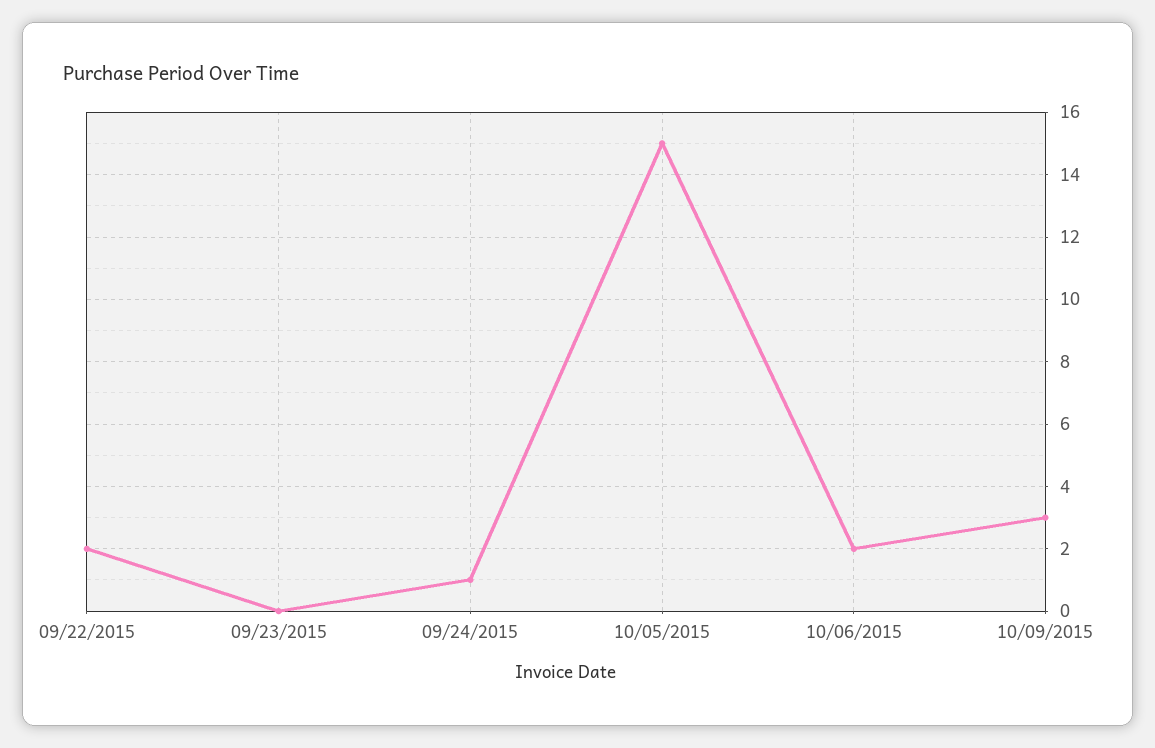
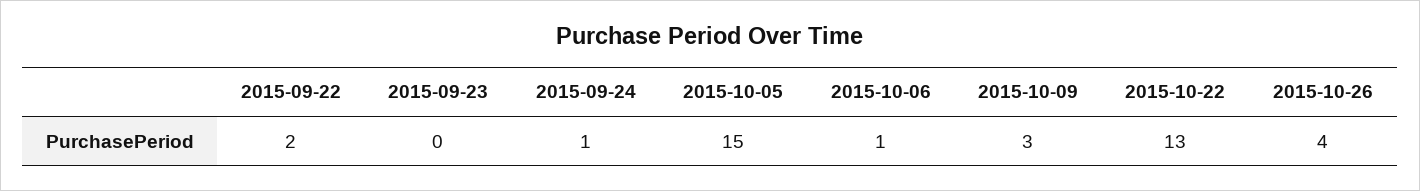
10/06/2015: 2 -> 1
2015-10-22: none -> 13
2015-10-26: none -> 4

